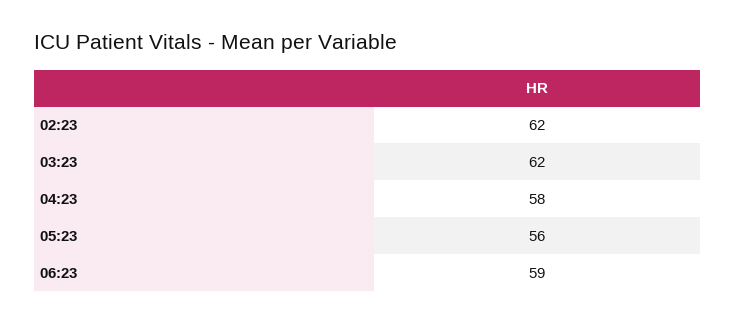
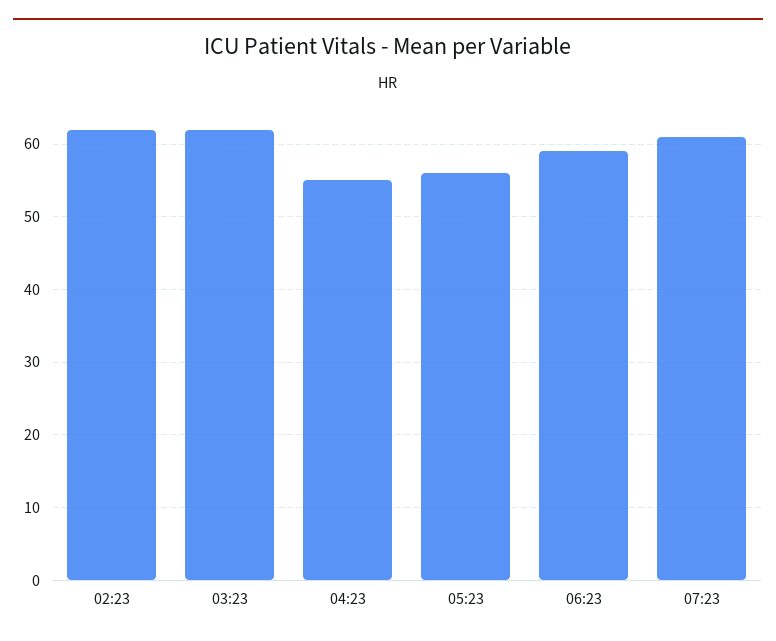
04:23: 58 -> 55
07:23: none -> 61

